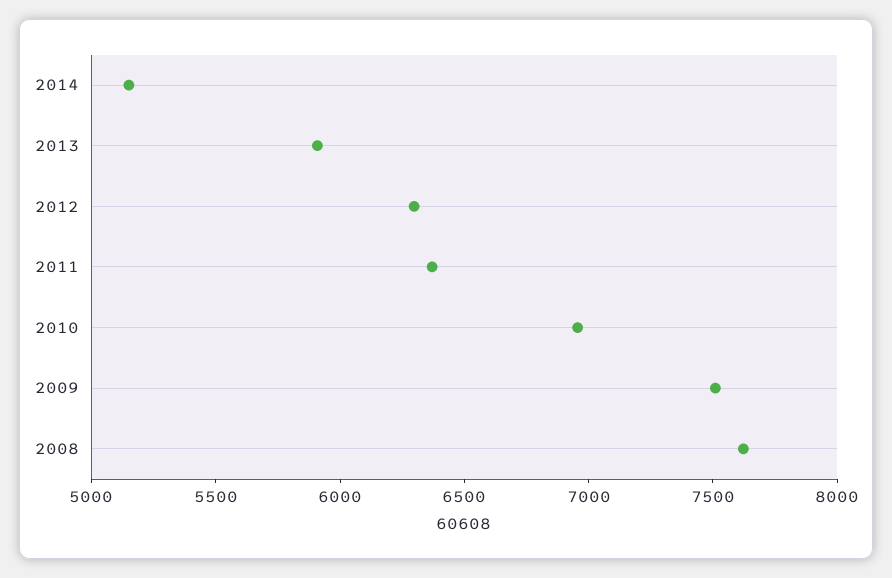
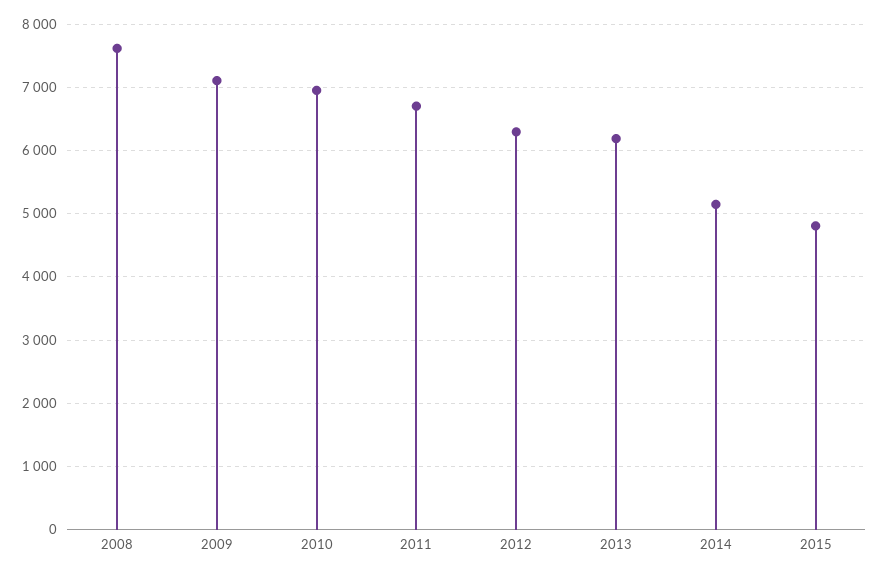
2013: 5900 -> 6200
2011: 6400 -> 6700
2009: 7500 -> 7100
2015: none -> 4800

